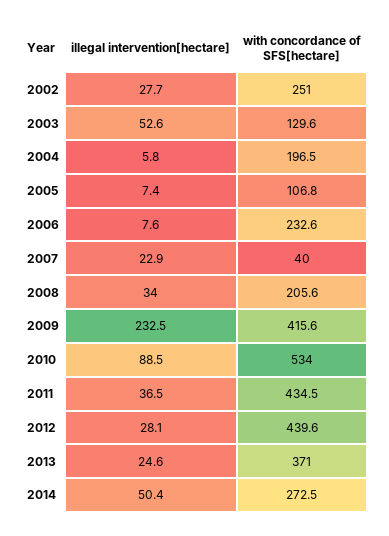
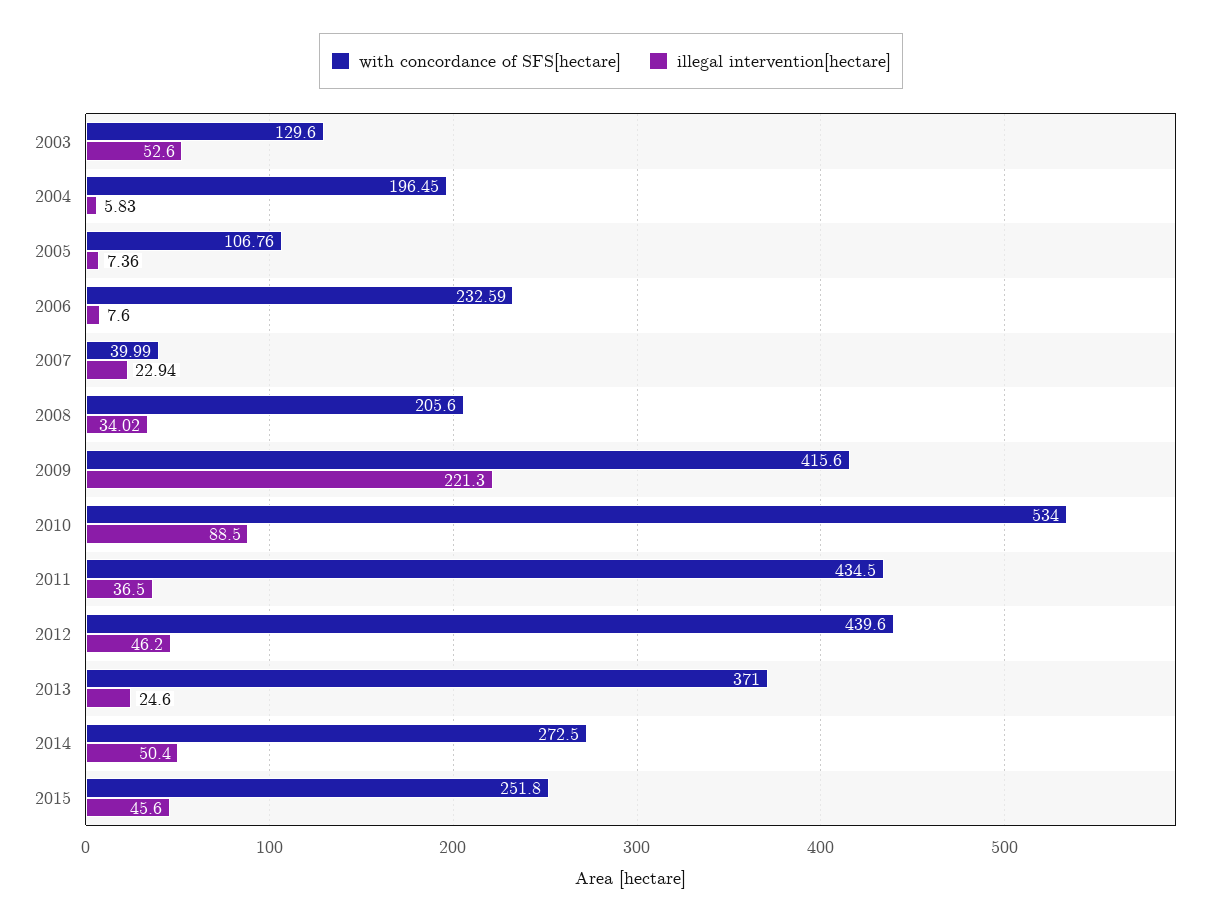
illegal intervention[hectare], 2002: 27.7 -> none
with concordance of SFS[hectare], 2002: 251 -> none
illegal intervention[hectare], 2009: 232.5 -> 221.3
illegal intervention[hectare], 2012: 28.1 -> 46.2
with concordance of SFS[hectare], 2015: none -> 251.8
illegal intervention[hectare], 2015: none -> 45.6

